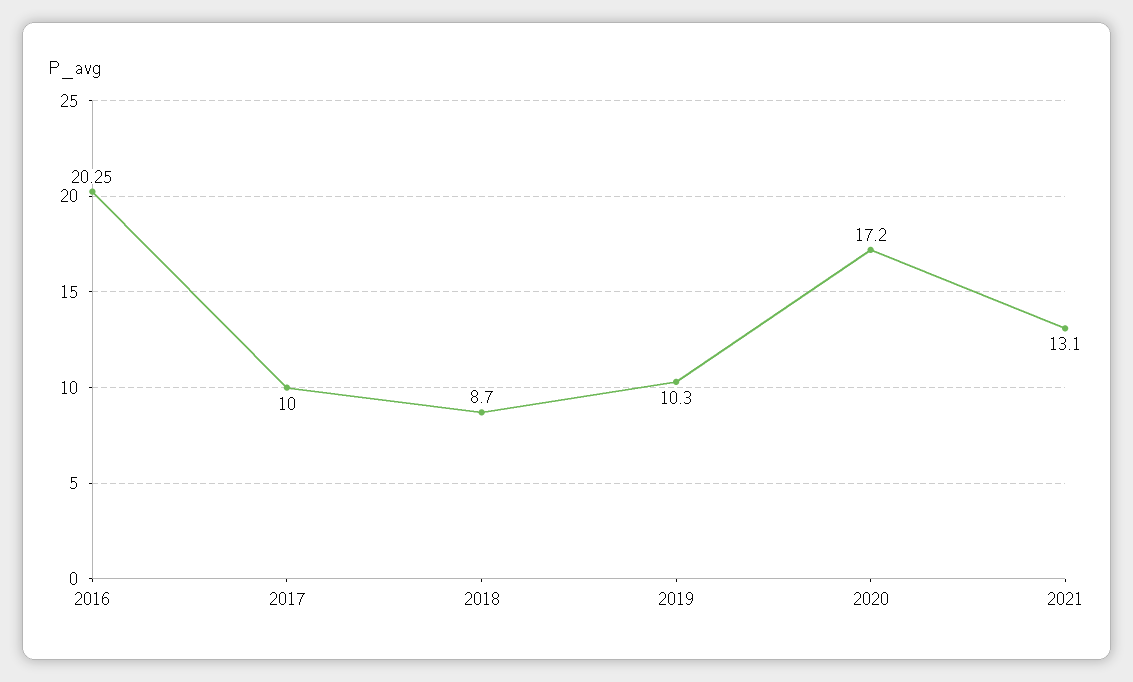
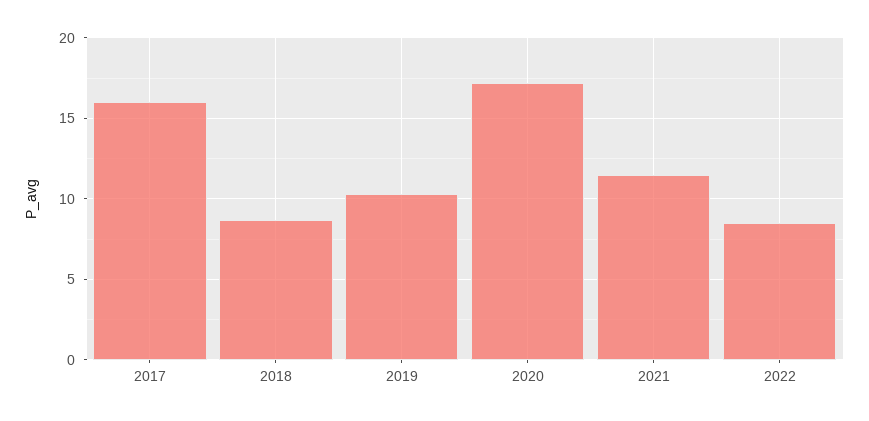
2016: 20.25 -> none
2017: 10 -> 16
2021: 13.1 -> 11.5
2022: none -> 8.5

